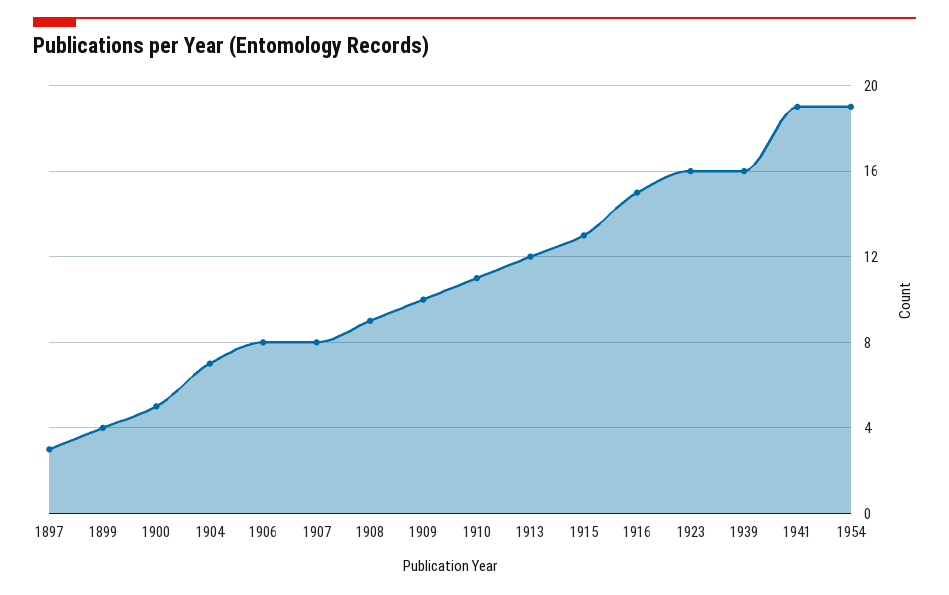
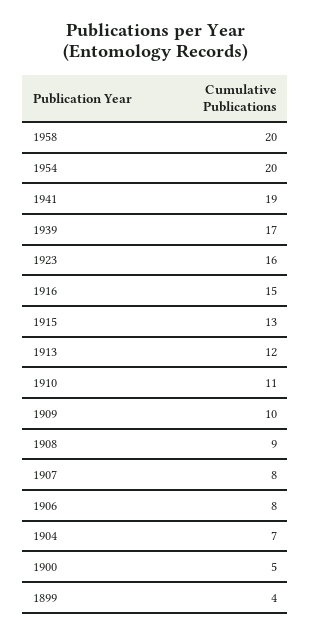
1897: 3 -> none
1939: 16 -> 17
1954: 19 -> 20
1958: none -> 20

